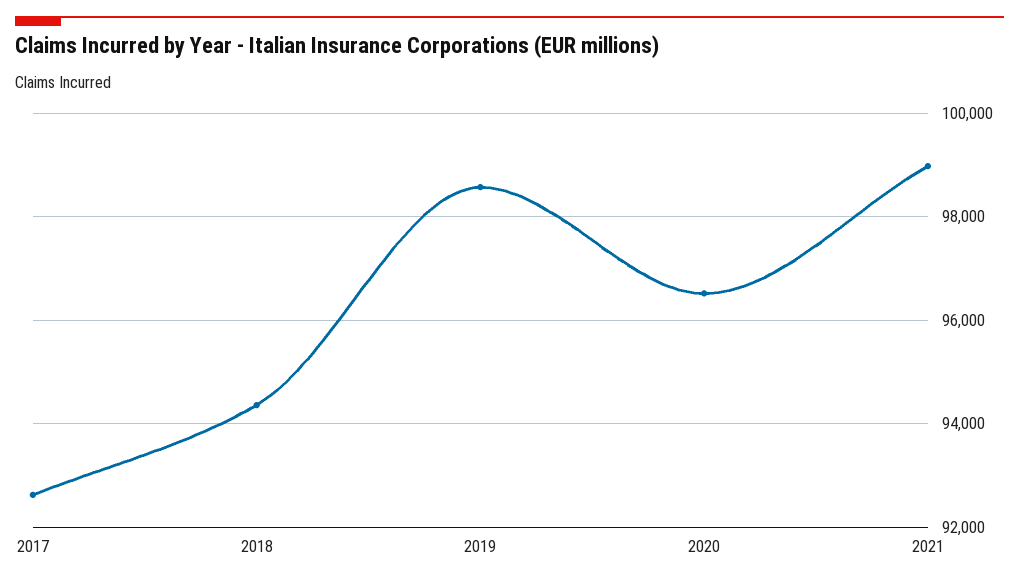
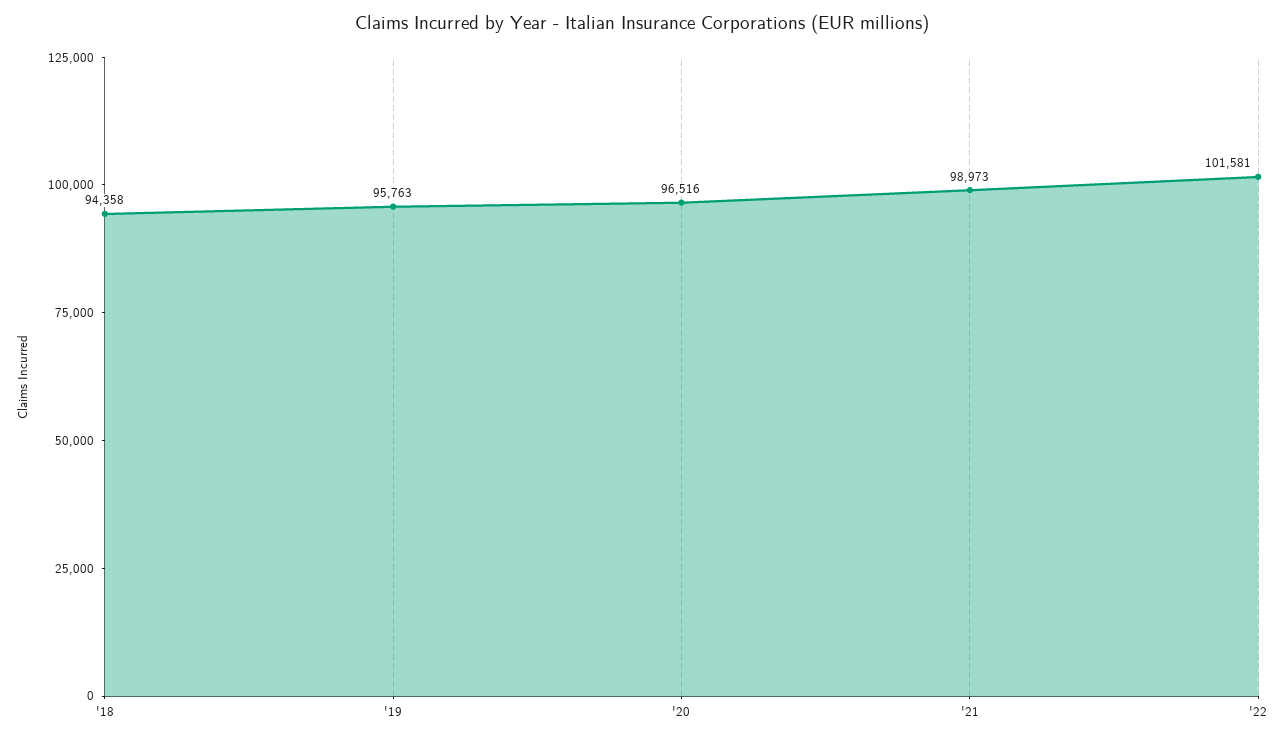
2017: 92600 -> none
2019: 98600 -> 95763
'22: none -> 101581

